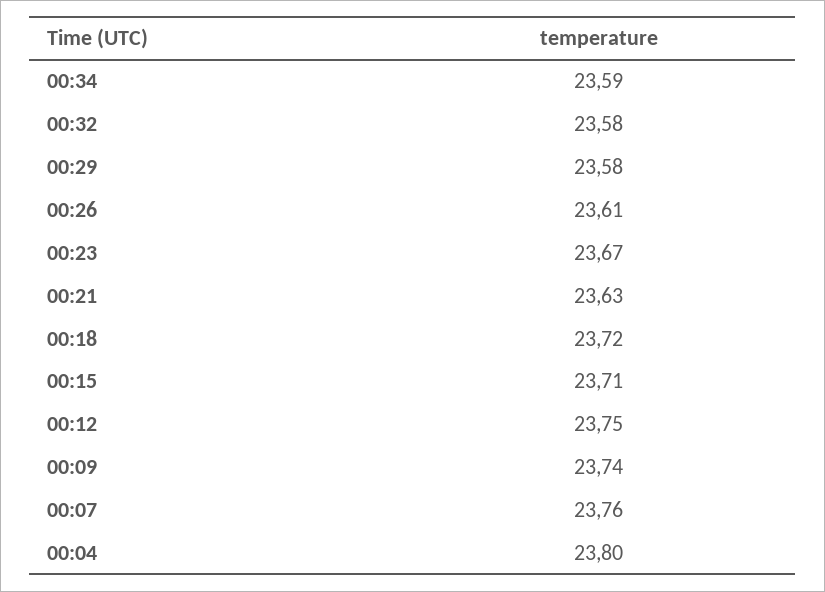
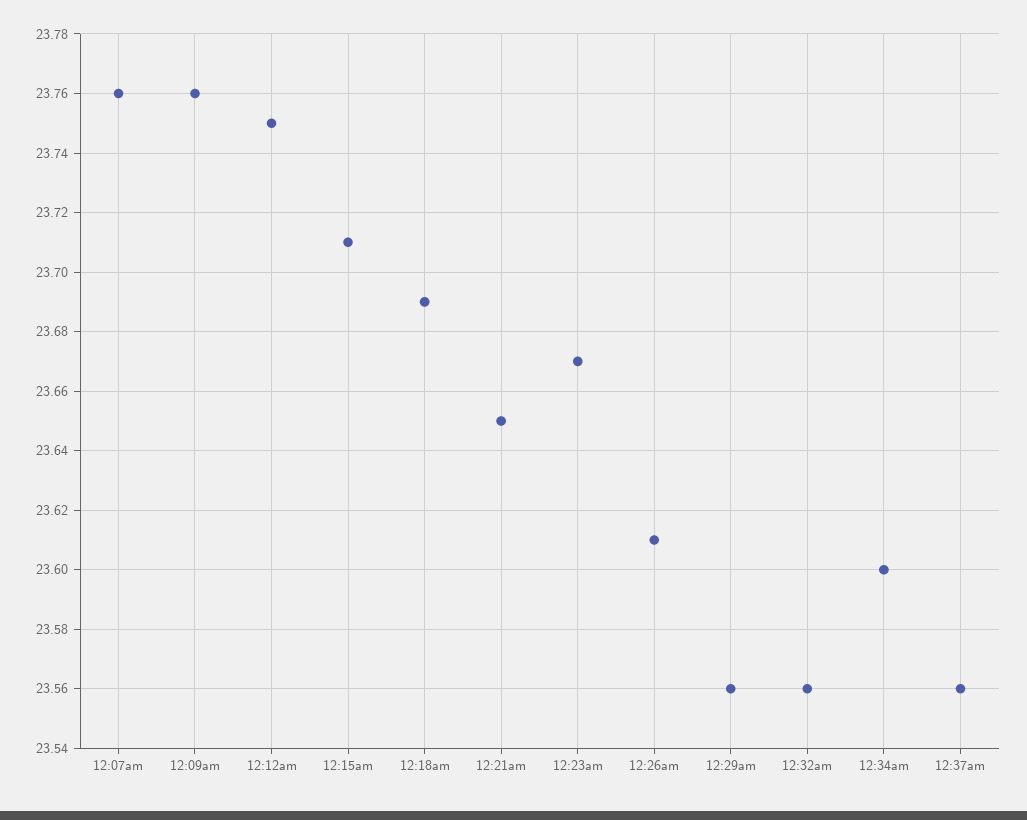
00:34: 23.59 -> 23.6
00:32: 23.58 -> 23.56
00:29: 23.58 -> 23.56
00:21: 23.63 -> 23.65
00:18: 23.72 -> 23.69
00:09: 23.74 -> 23.76
00:04: 23.8 -> none
12:37am: none -> 23.56

